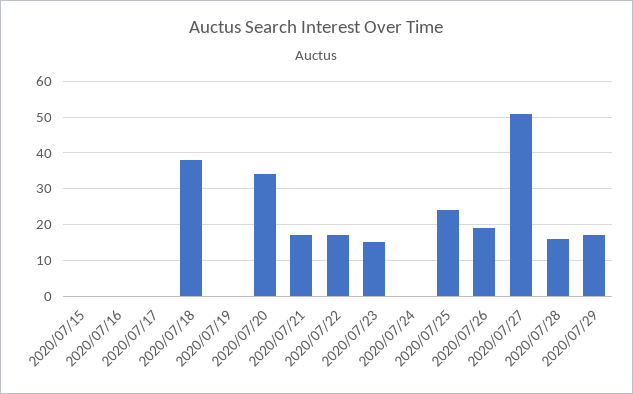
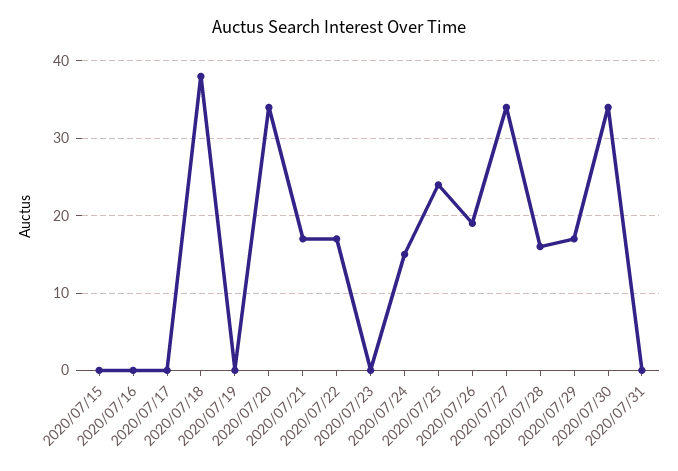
2020/07/23: 15 -> 0
2020/07/24: 0 -> 15
2020/07/27: 50 -> 34
2020/07/30: none -> 34
2020/07/31: none -> 0

